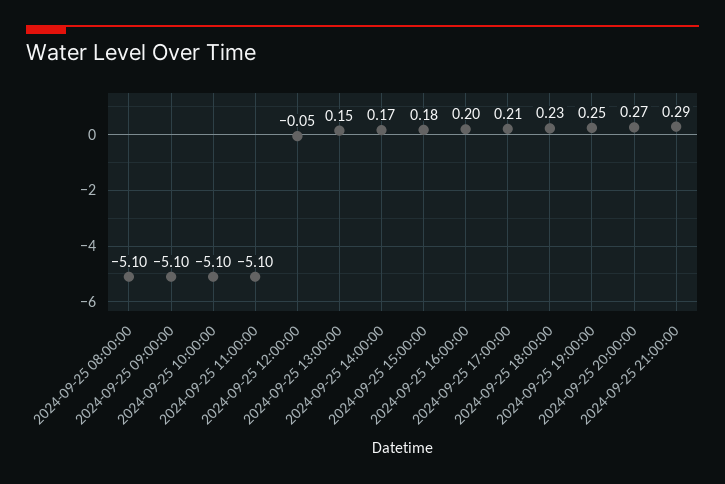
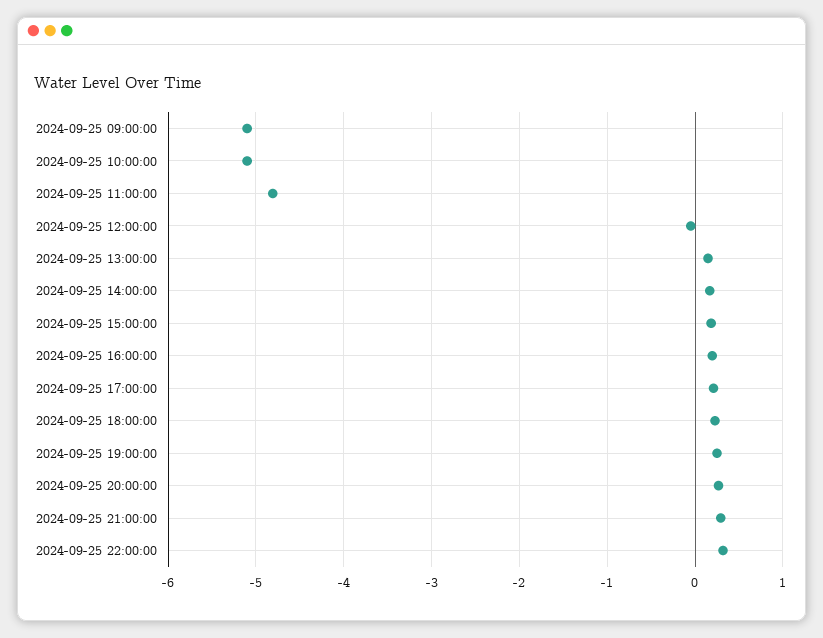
2024-09-25 08:00:00: -5.1 -> none
2024-09-25 11:00:00: -5.1 -> -4.8
2024-09-25 22:00:00: none -> 0.3

